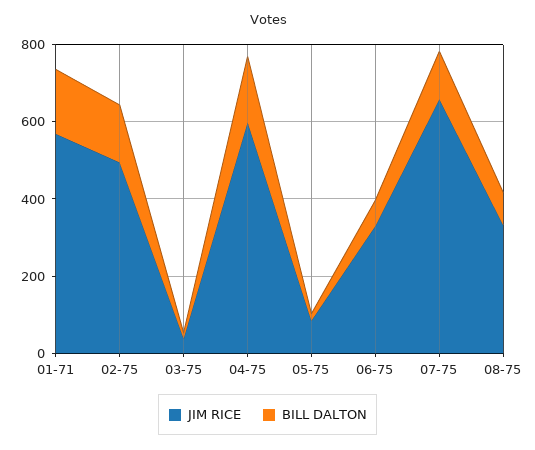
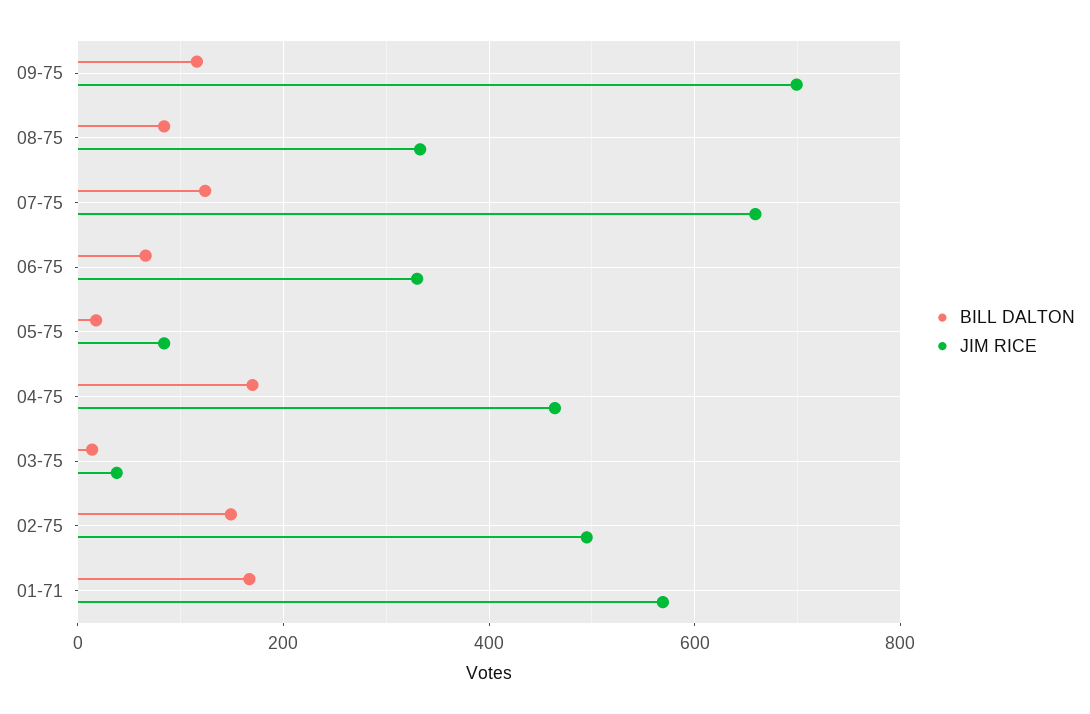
JIM RICE, 04-75: 600 -> 460
BILL DALTON, 09-75: none -> 120
JIM RICE, 09-75: none -> 700

